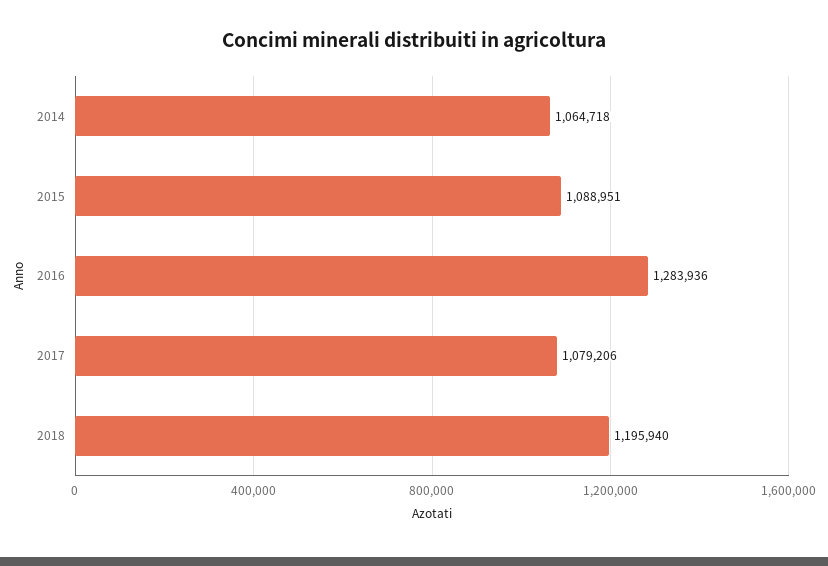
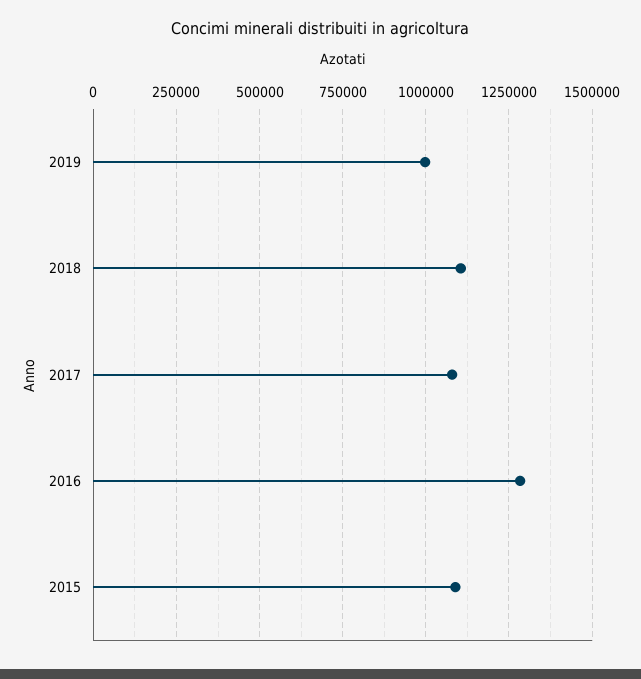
2014: 1064718 -> none
2018: 1195940 -> 1100000
2019: none -> 1000000

